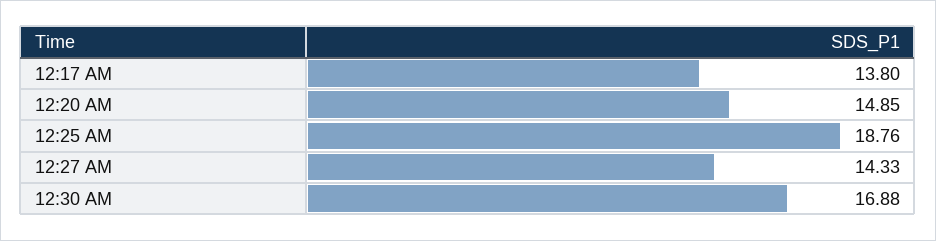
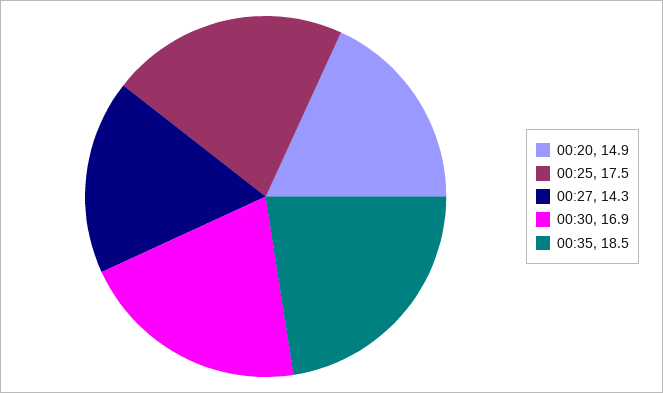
12:17 AM: 13.8 -> none
12:25 AM: 18.76 -> 17.5
00:35: none -> 18.5

